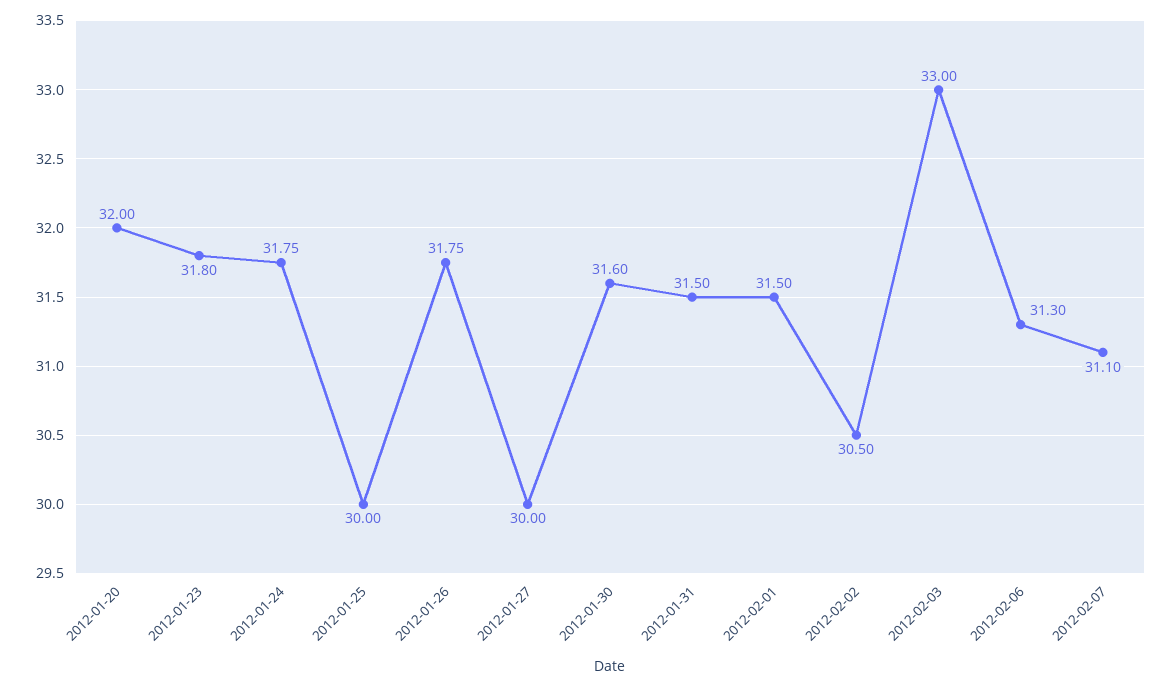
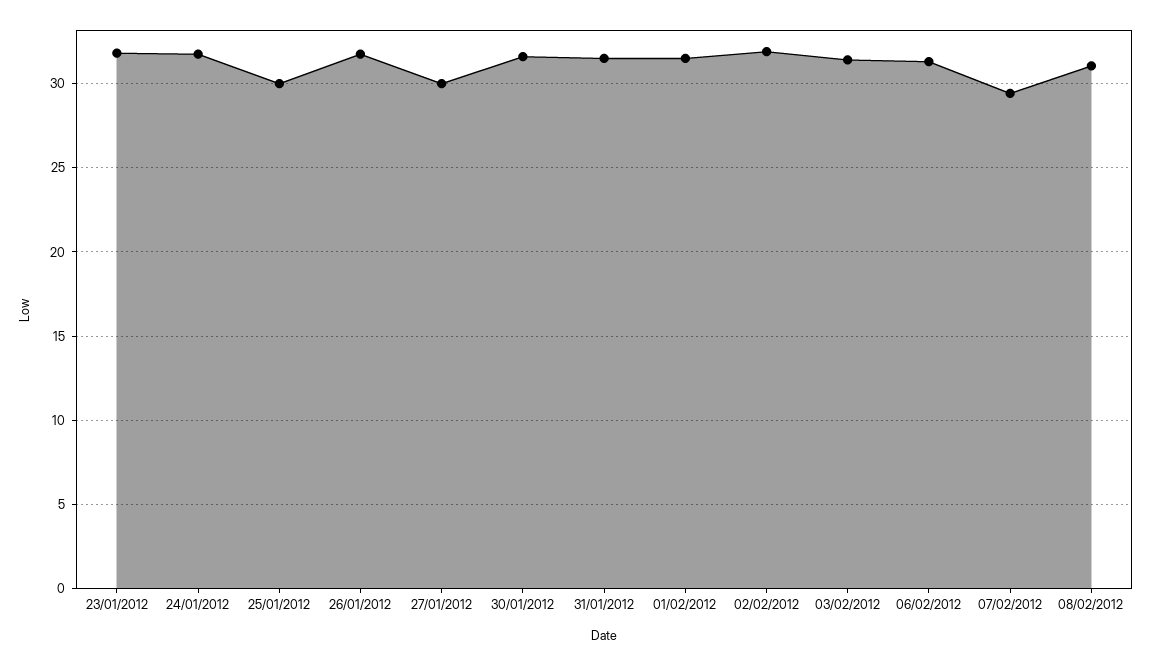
2012-01-20: 32 -> none
2012-02-02: 30.5 -> 32
2012-02-03: 33 -> 31.5
2012-02-07: 31.1 -> 29.5
08/02/2012: none -> 31

